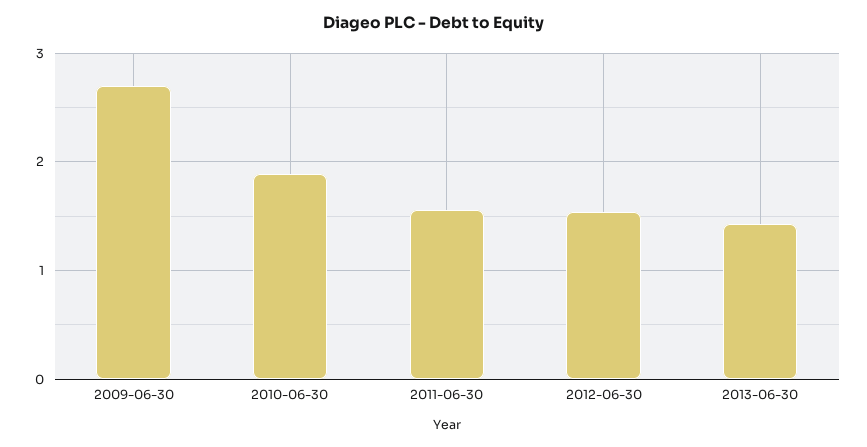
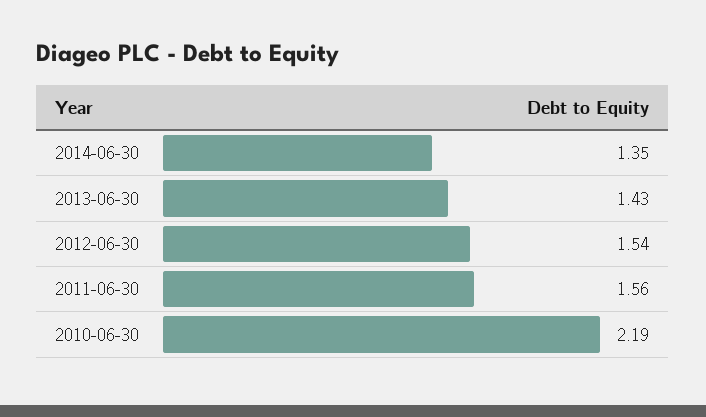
2009-06-30: 2.7 -> none
2010-06-30: 1.9 -> 2.19
2014-06-30: none -> 1.35

